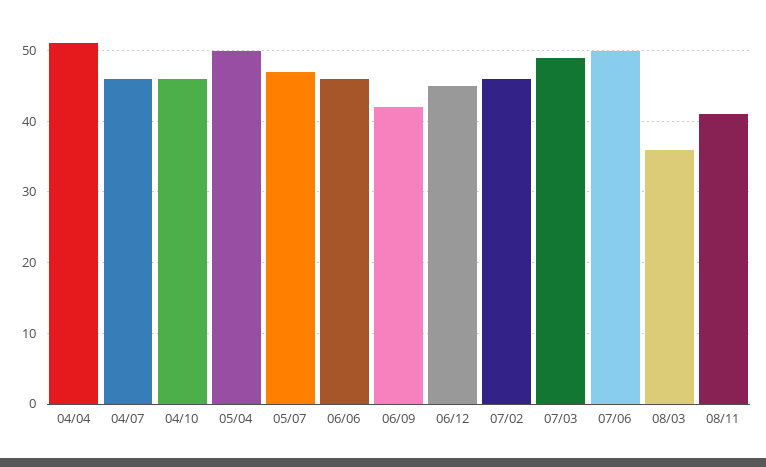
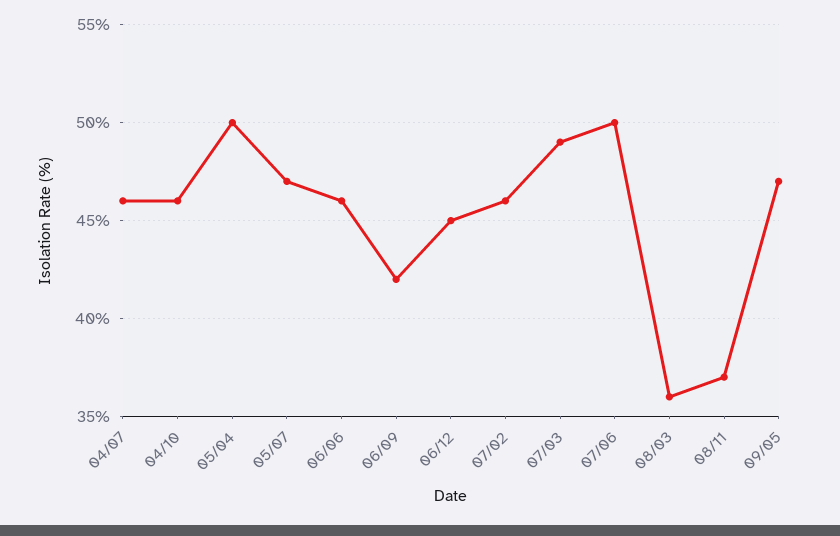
04/04: 51 -> none
08/11: 41 -> 37
09/05: none -> 47

